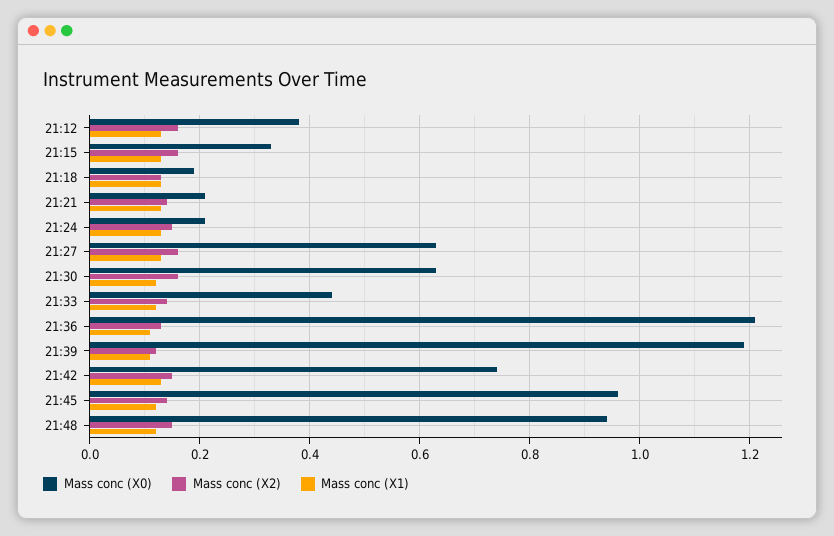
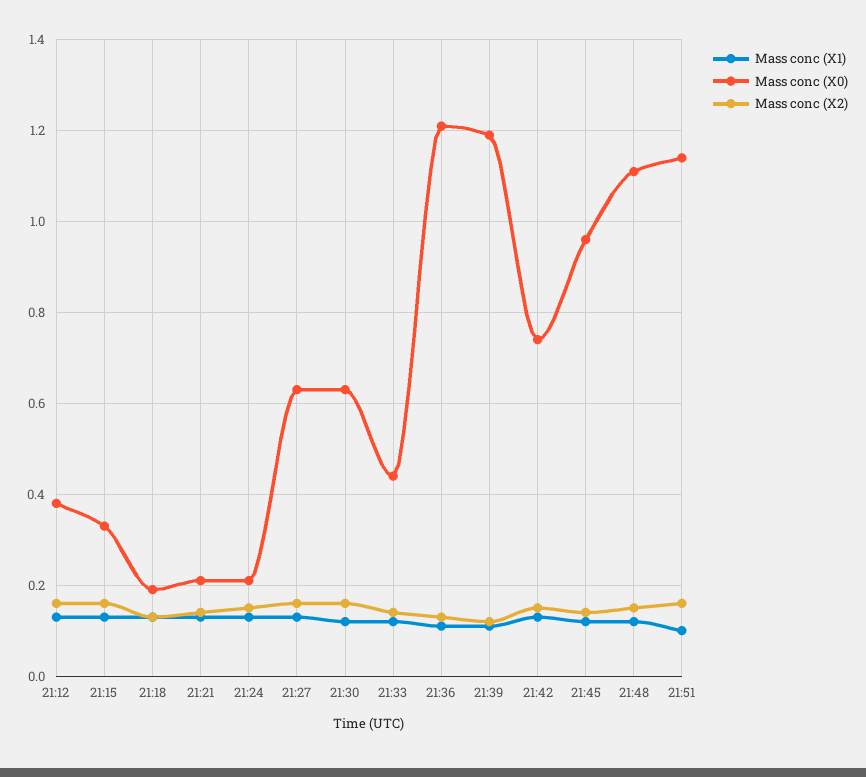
Mass conc (X0), 21:48: 0.95 -> 1.1
Mass conc (X1), 21:51: none -> 0.1
Mass conc (X0), 21:51: none -> 1.15
Mass conc (X2), 21:51: none -> 0.15

